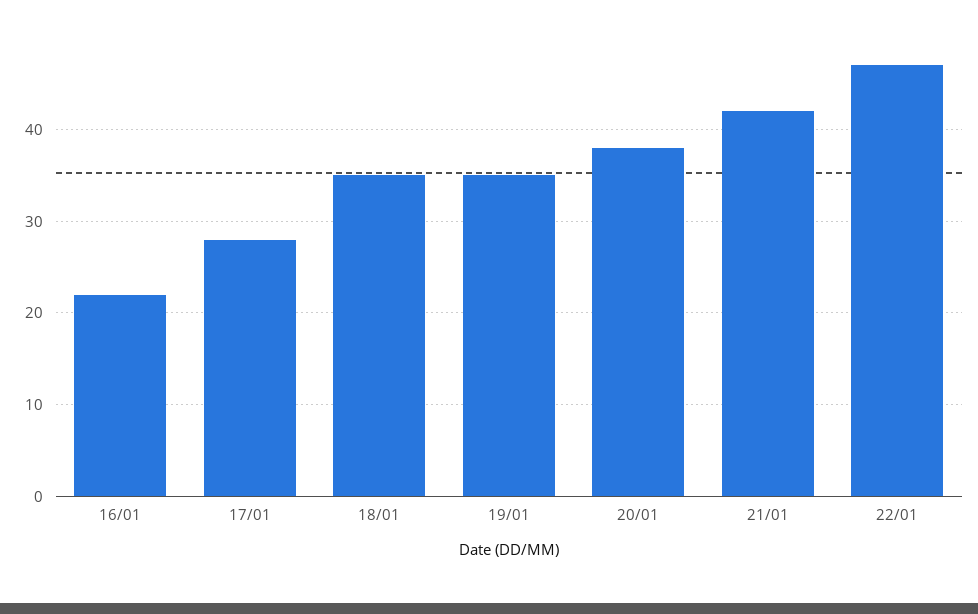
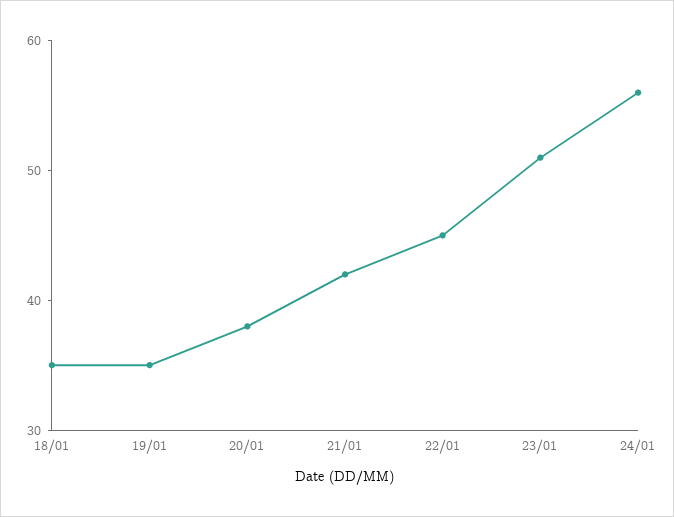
16/01: 22 -> none
17/01: 28 -> none
22/01: 47 -> 45
23/01: none -> 51
24/01: none -> 56

